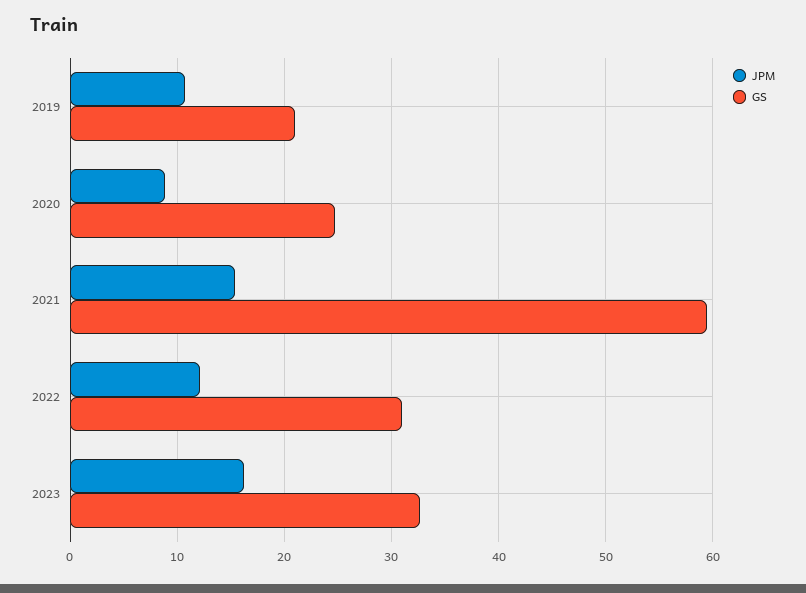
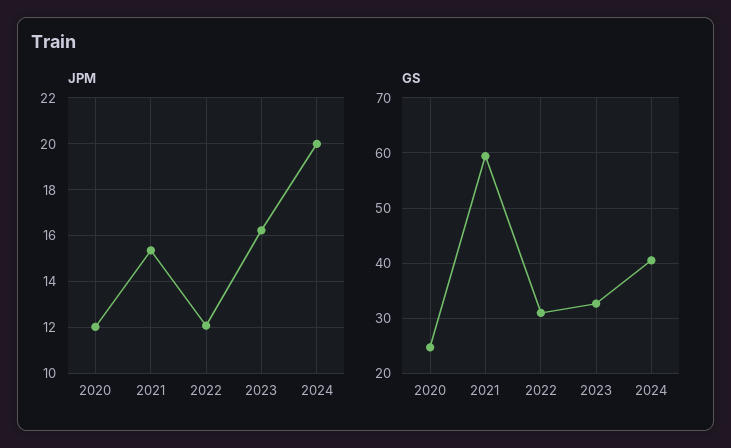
JPM, 2019: 11 -> none
GS, 2019: 21 -> none
JPM, 2020: 9 -> 12
JPM, 2024: none -> 20
GS, 2024: none -> 40

